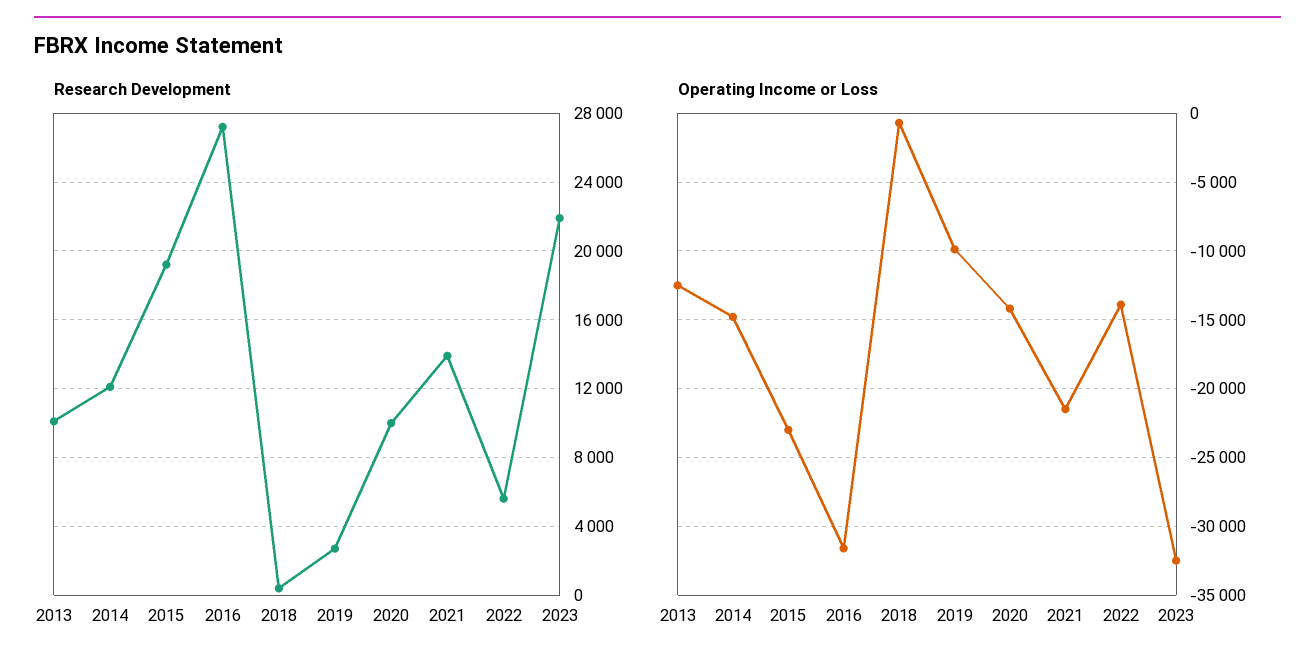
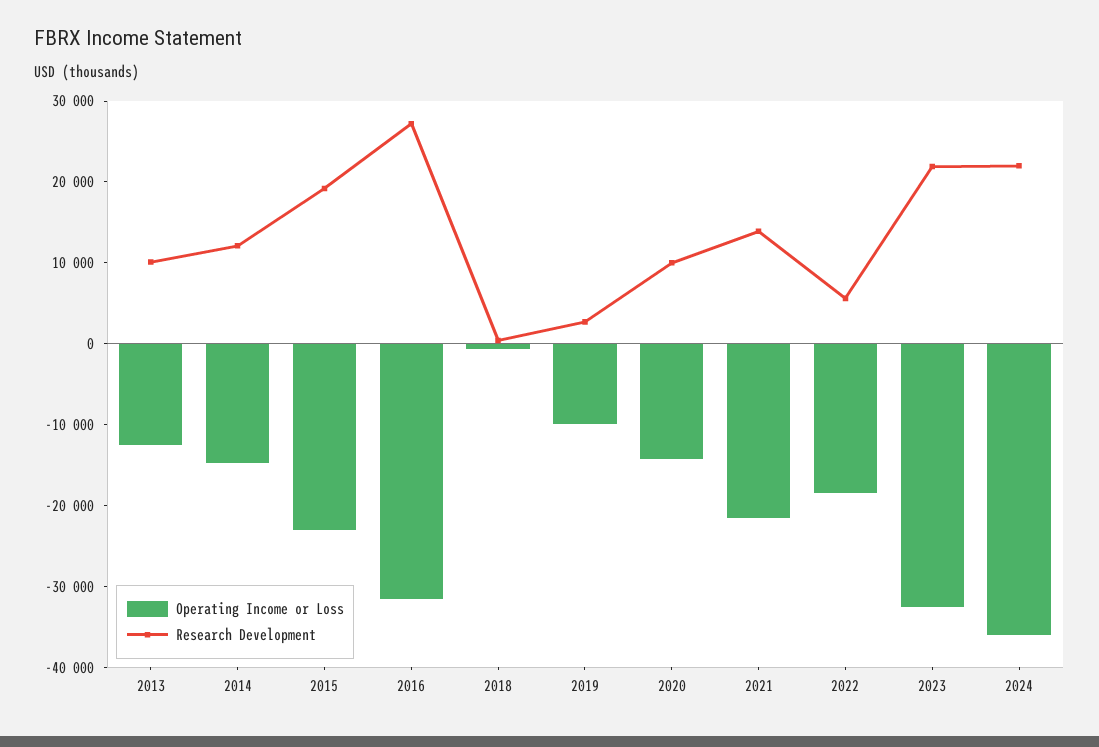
Operating Income or Loss, 2022: -14000 -> -18000
Operating Income or Loss, 2024: none -> -36000
Research Development, 2024: none -> 22000

